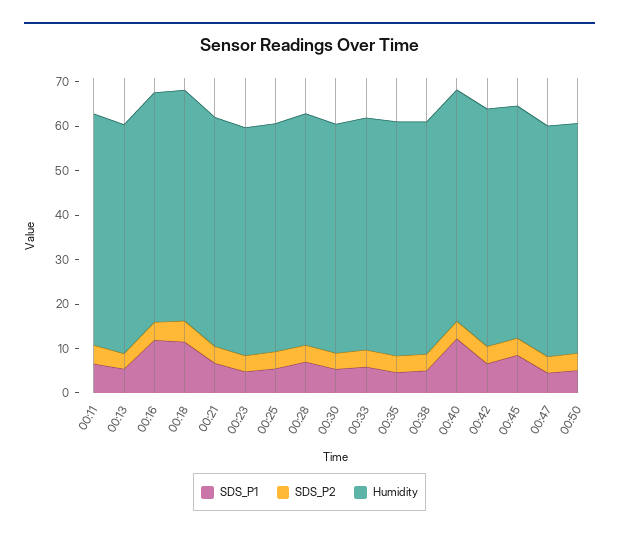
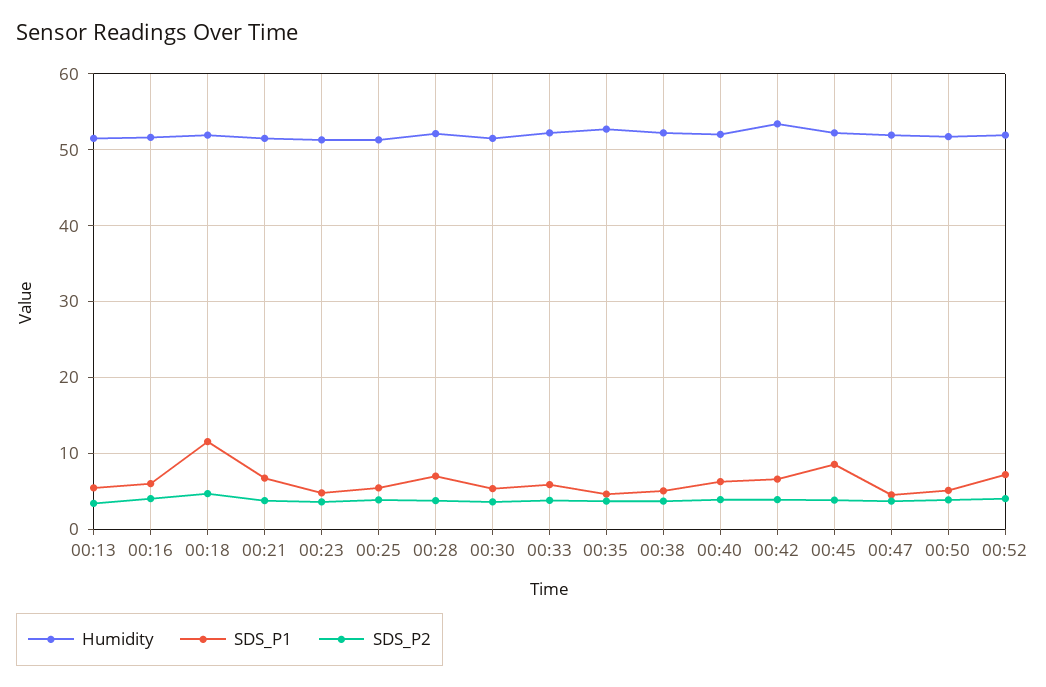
SDS_P1, 00:11: 6 -> none
SDS_P2, 00:11: 4 -> none
Humidity, 00:11: 52 -> none
SDS_P1, 00:16: 12 -> 6
SDS_P1, 00:40: 12 -> 6
Humidity, 00:52: none -> 52
SDS_P1, 00:52: none -> 7
SDS_P2, 00:52: none -> 4

